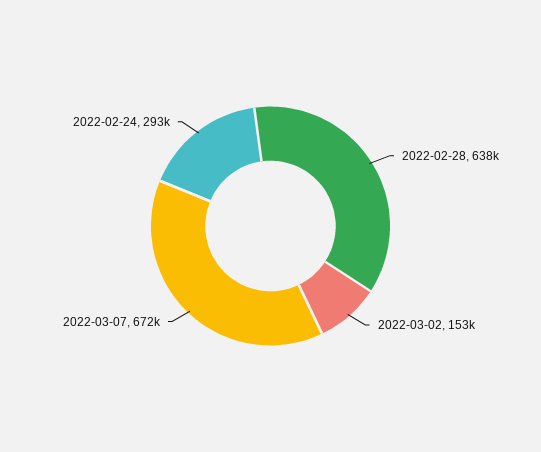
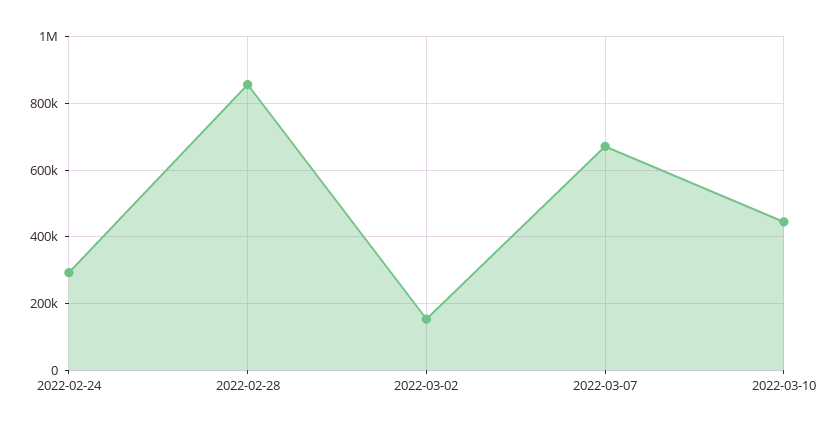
2022-02-28: 638000 -> 860000
2022-03-10: none -> 440000

